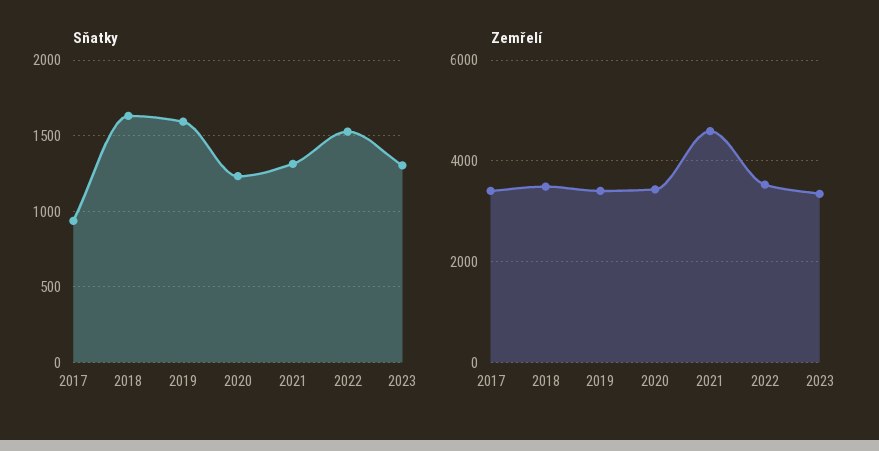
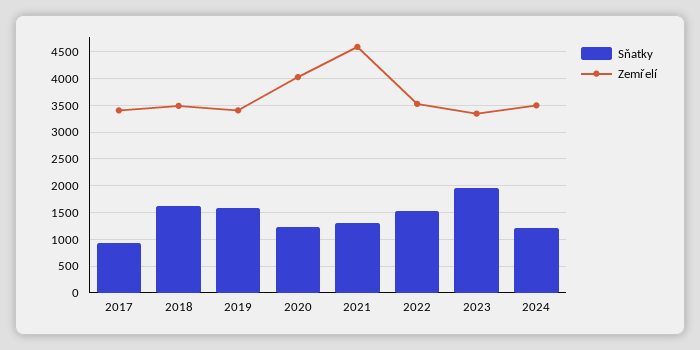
Sňatky, 2023: 1300 -> 2000
Zemřelí, 2020: 3400 -> 4000
Sňatky, 2024: none -> 1250
Zemřelí, 2024: none -> 3500

